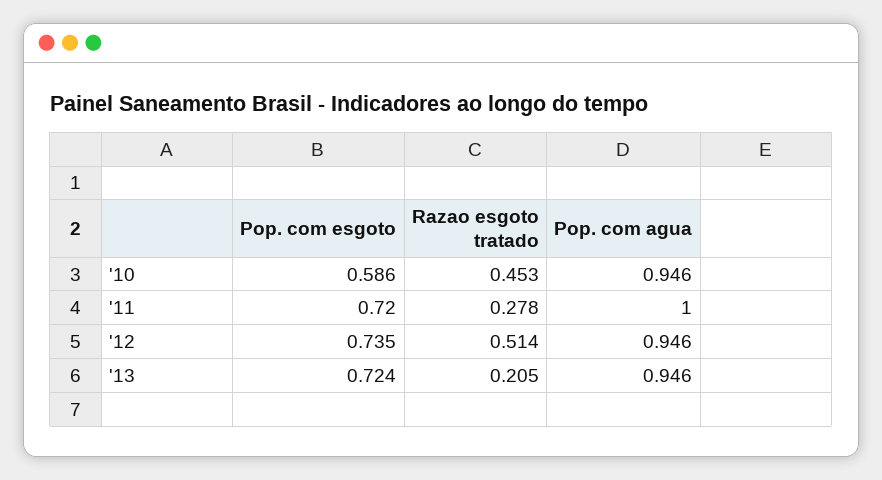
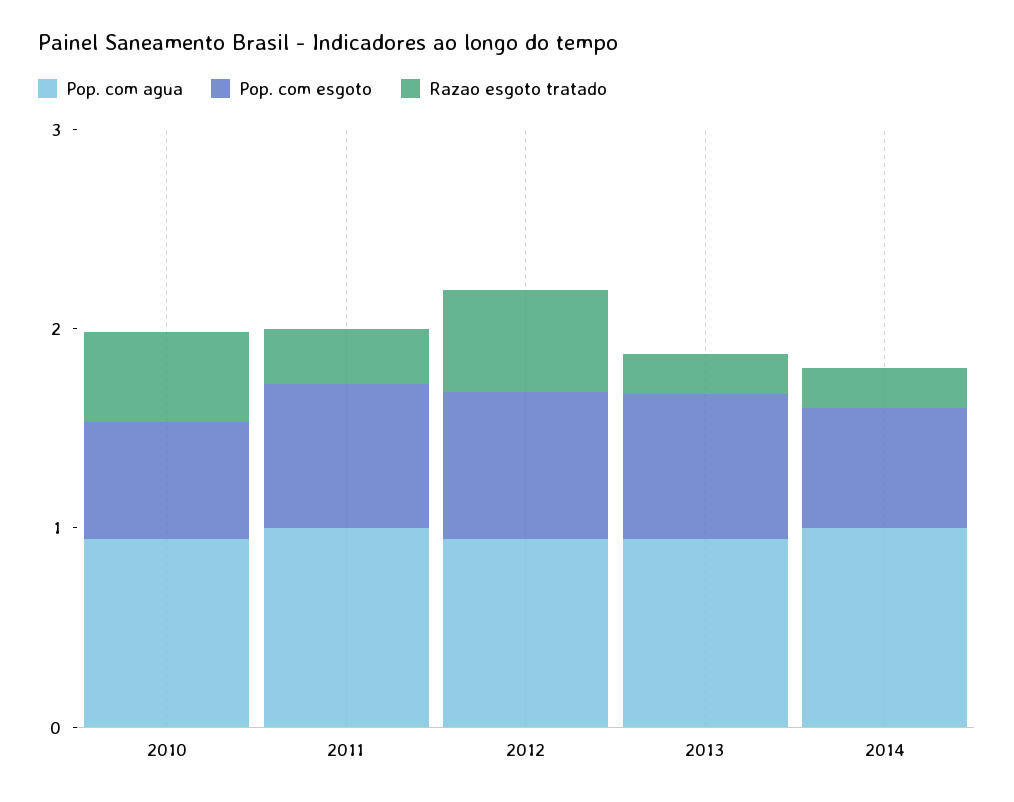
Pop. com agua, 2014: none -> 1
Pop. com esgoto, 2014: none -> 0.6
Razao esgoto tratado, 2014: none -> 0.2

